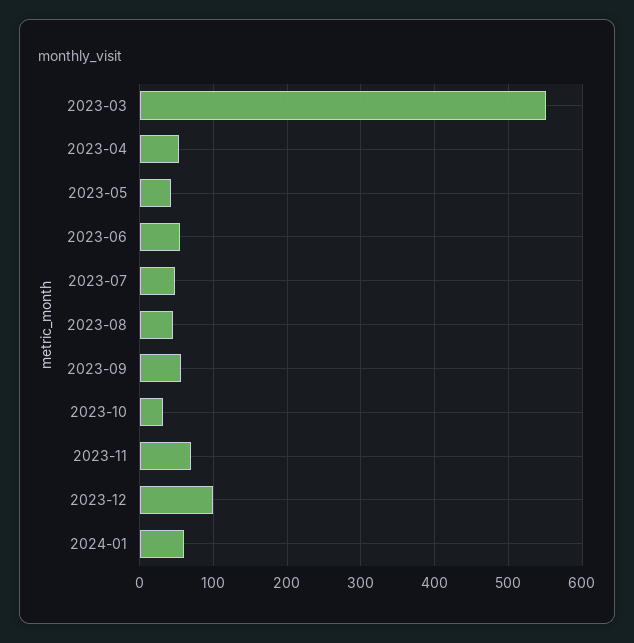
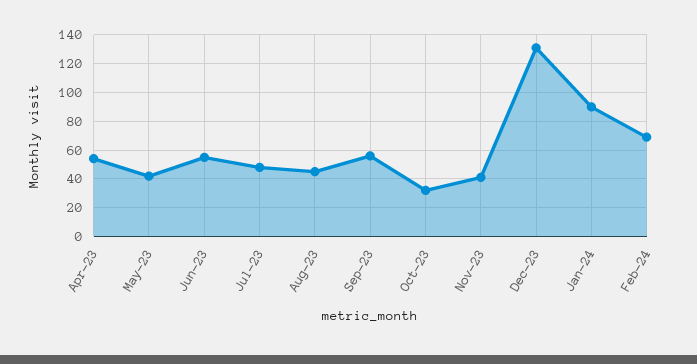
2023-03: 550 -> none
2023-11: 70 -> 40
2023-12: 100 -> 130
2024-01: 60 -> 90
Feb-24: none -> 70

